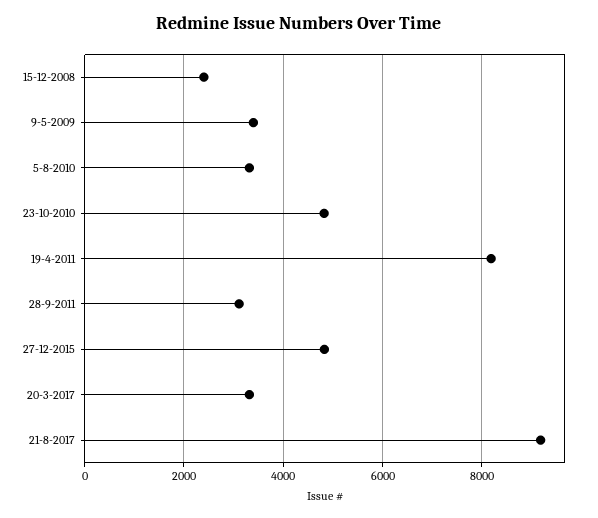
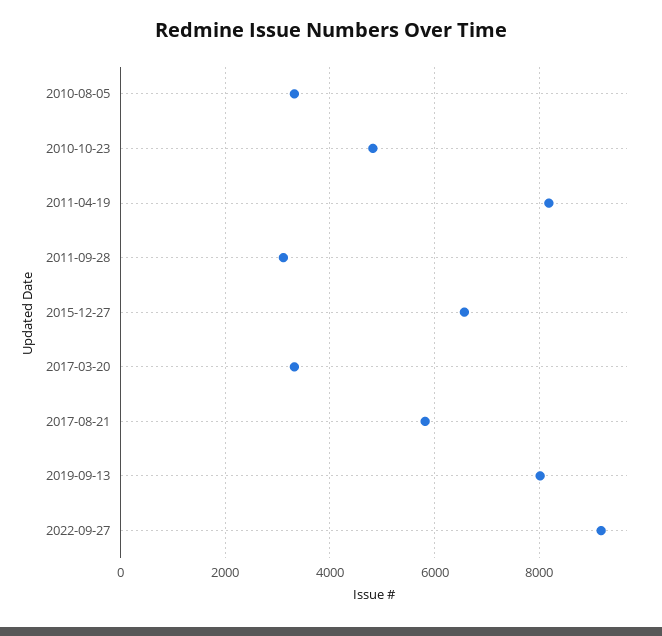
15-12-2008: 2400 -> none
9-5-2009: 3400 -> none
27-12-2015: 4800 -> 6600
21-8-2017: 9200 -> 5800
2019-09-13: none -> 8000
2022-09-27: none -> 9200

